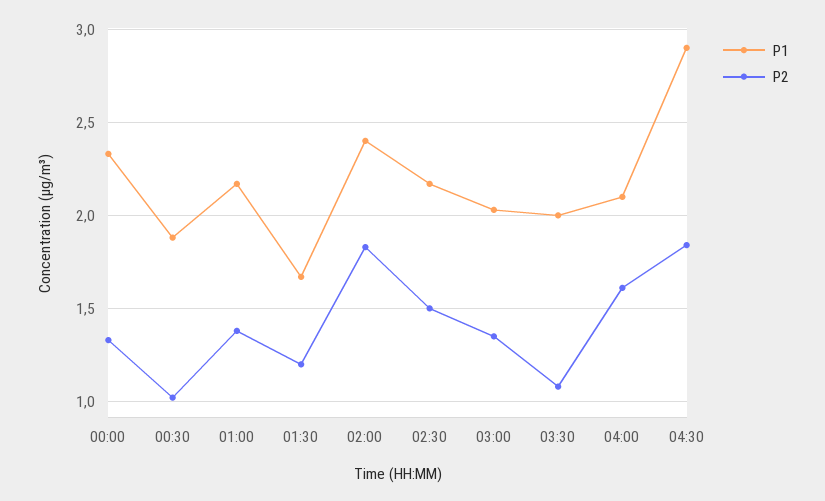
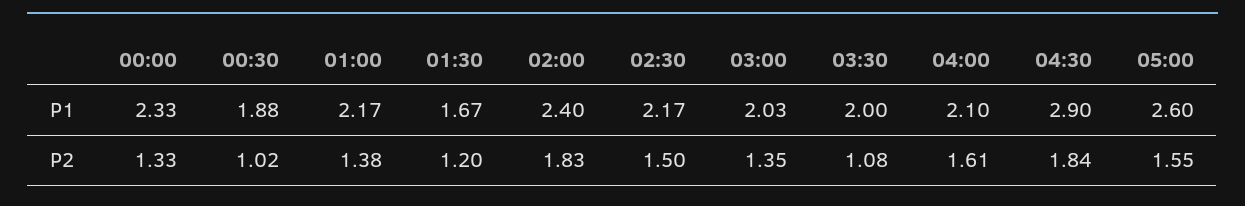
P1, 05:00: none -> 2.6
P2, 05:00: none -> 1.55

